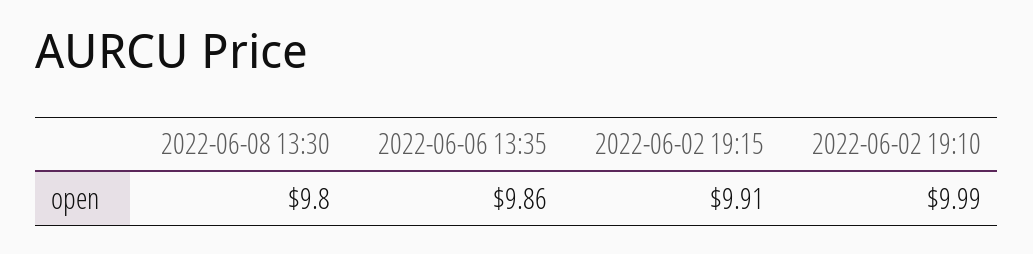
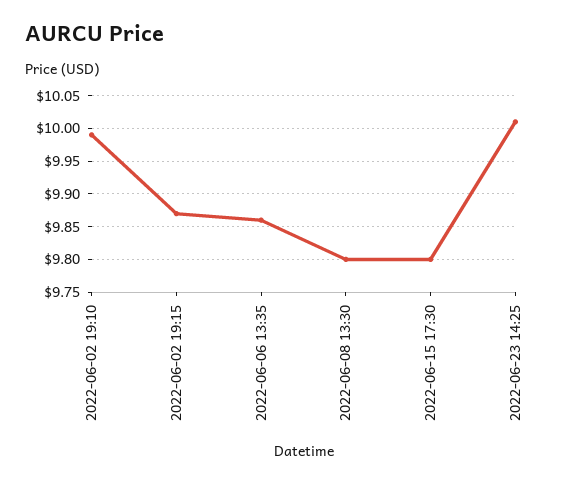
2022-06-02 19:15: 9.91 -> 9.87
2022-06-15 17:30: none -> 9.8
2022-06-23 14:25: none -> 10.01

